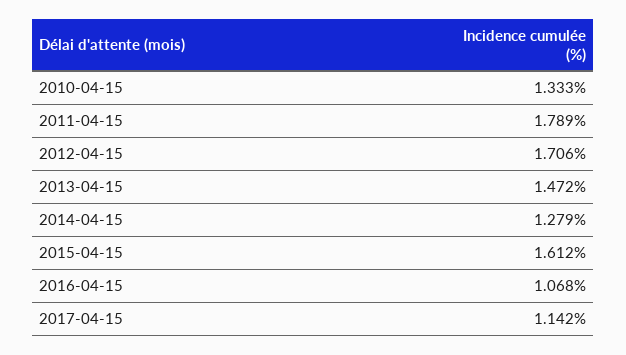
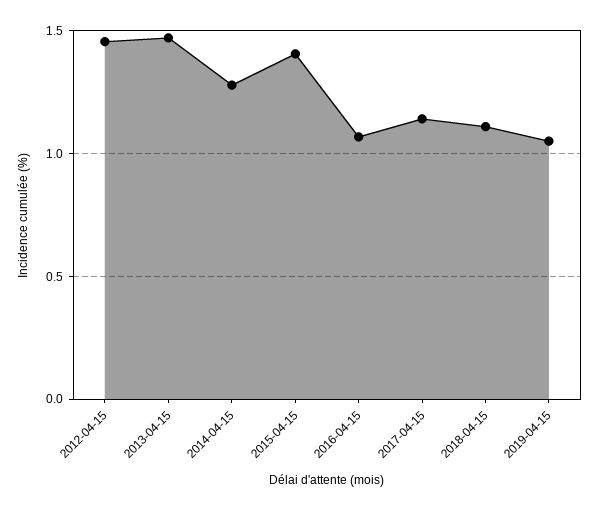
2010-04-15: 1.333 -> none
2011-04-15: 1.789 -> none
2012-04-15: 1.706 -> 1.45
2015-04-15: 1.612 -> 1.4
2018-04-15: none -> 1.1
2019-04-15: none -> 1.05

